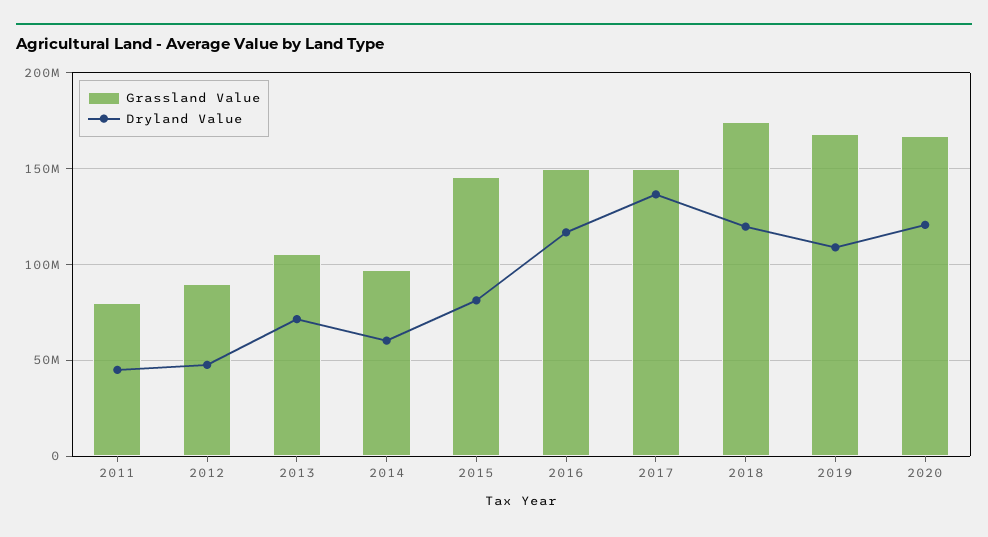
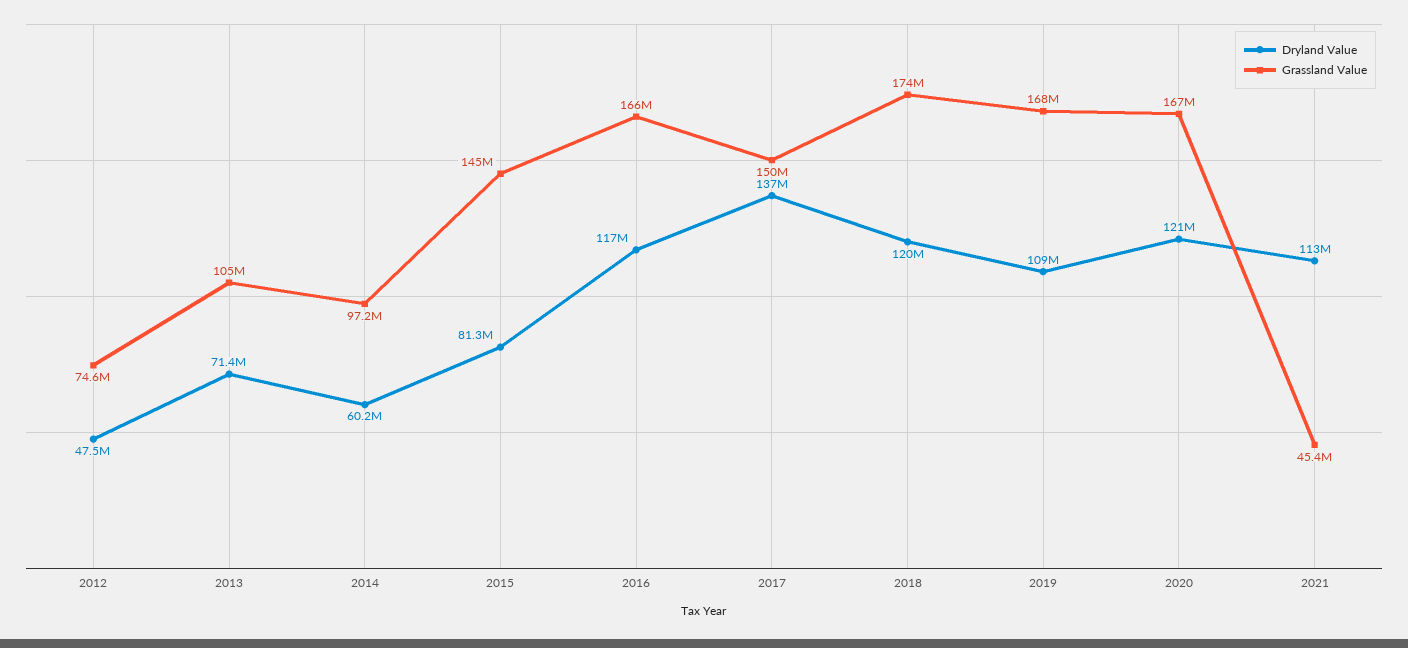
Grassland Value, 2011: 80000000 -> none
Dryland Value, 2011: 45000000 -> none
Grassland Value, 2012: 90000000 -> 74600000
Grassland Value, 2016: 150000000 -> 166000000
Dryland Value, 2021: none -> 113000000
Grassland Value, 2021: none -> 45400000

